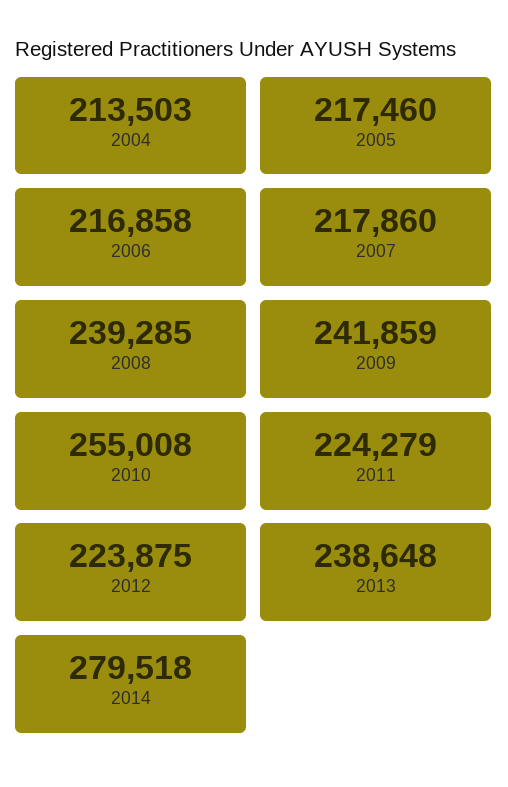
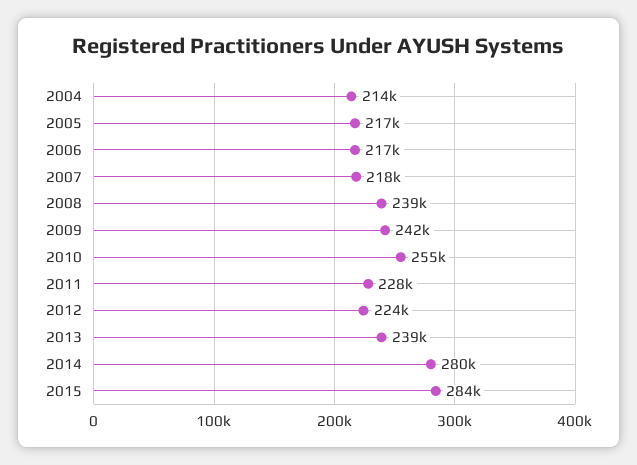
2011: 224279 -> 228000
2015: none -> 284000

